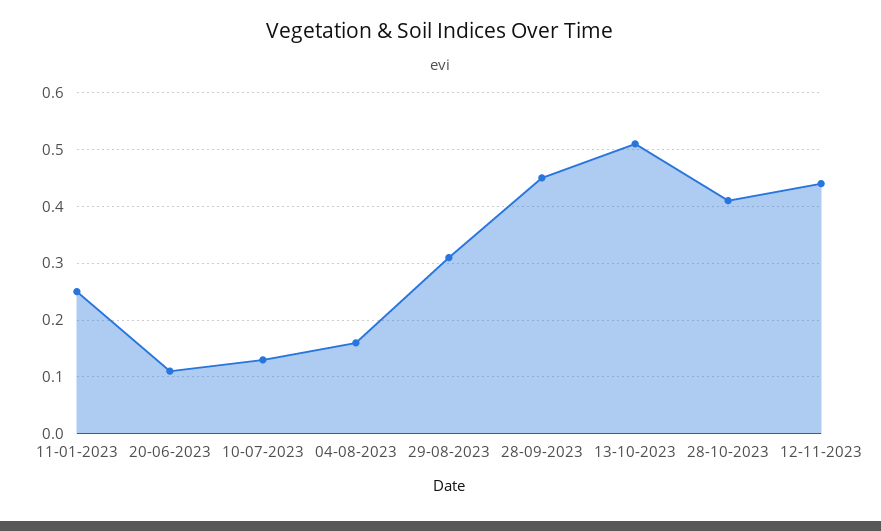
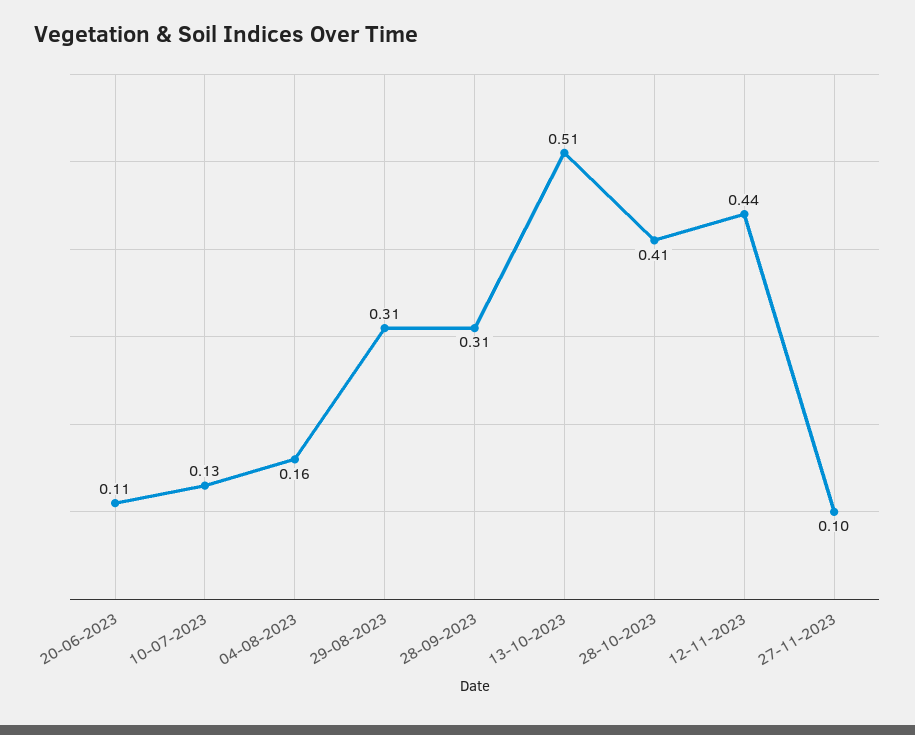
11-01-2023: 0.25 -> none
28-09-2023: 0.45 -> 0.31
27-11-2023: none -> 0.1

